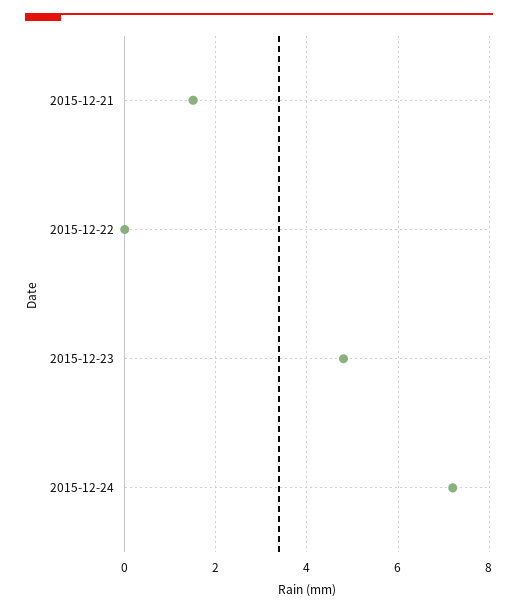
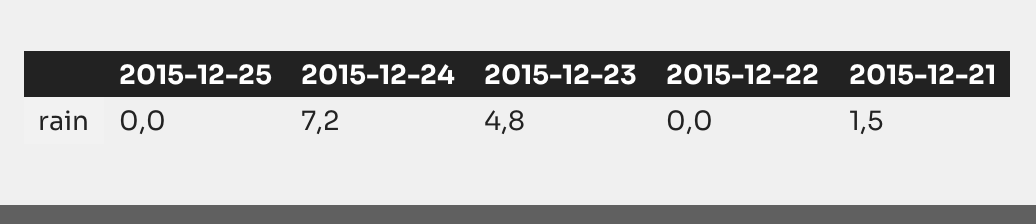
2015-12-25: none -> 0

